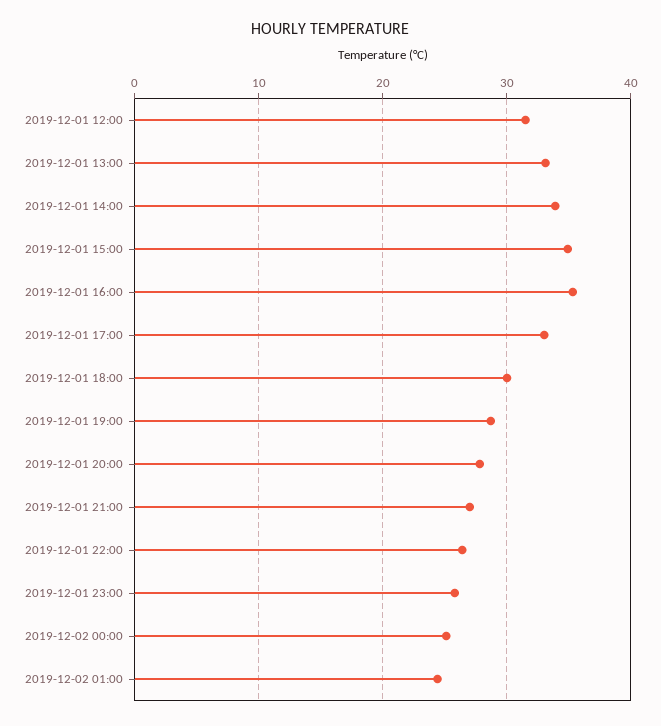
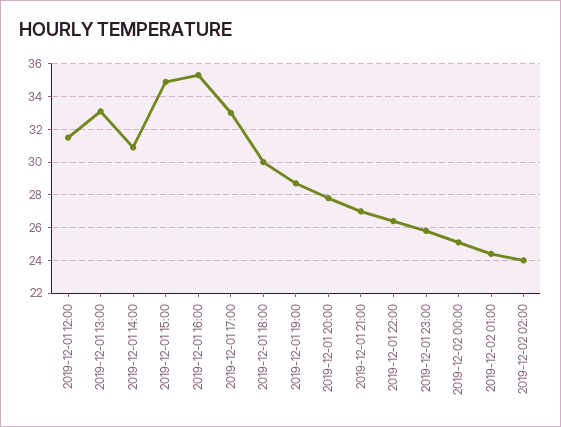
2019-12-01 14:00: 34 -> 31
2019-12-02 02:00: none -> 24

